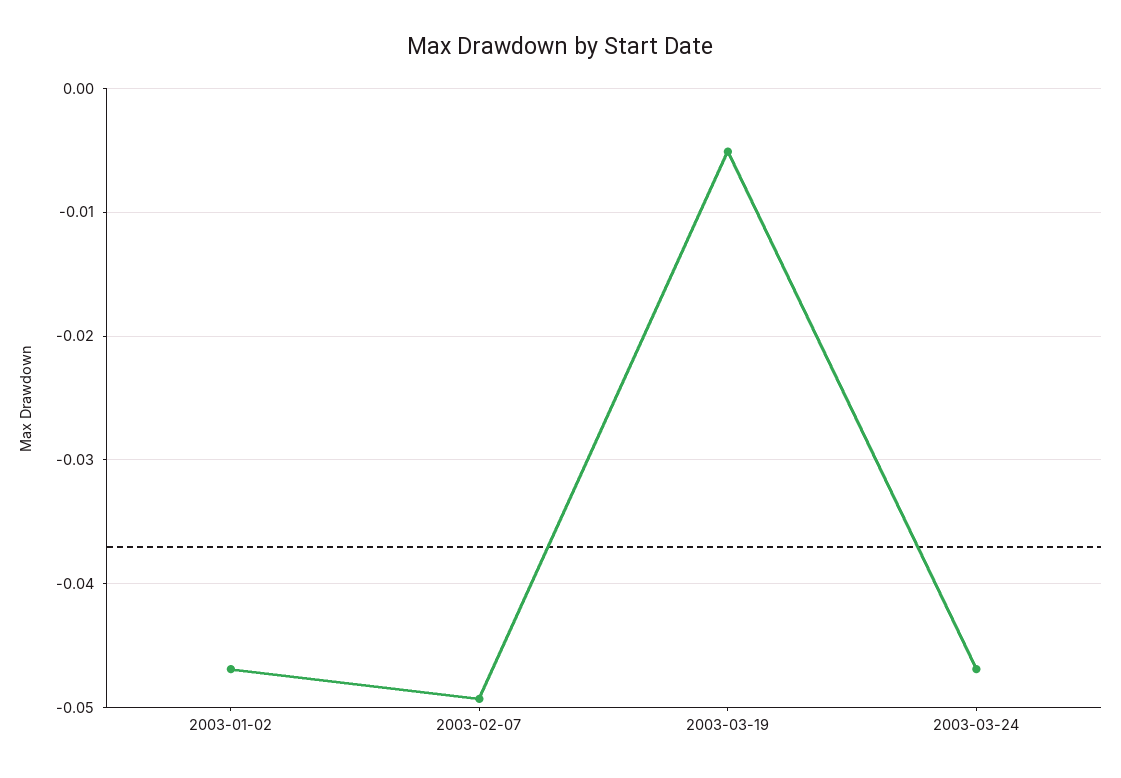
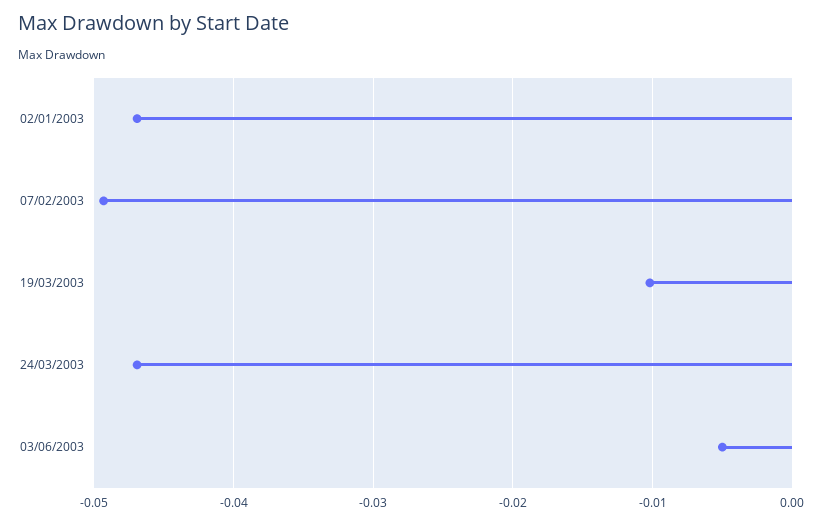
2003-03-19: -0.005 -> -0.01
03/06/2003: none -> -0.005

